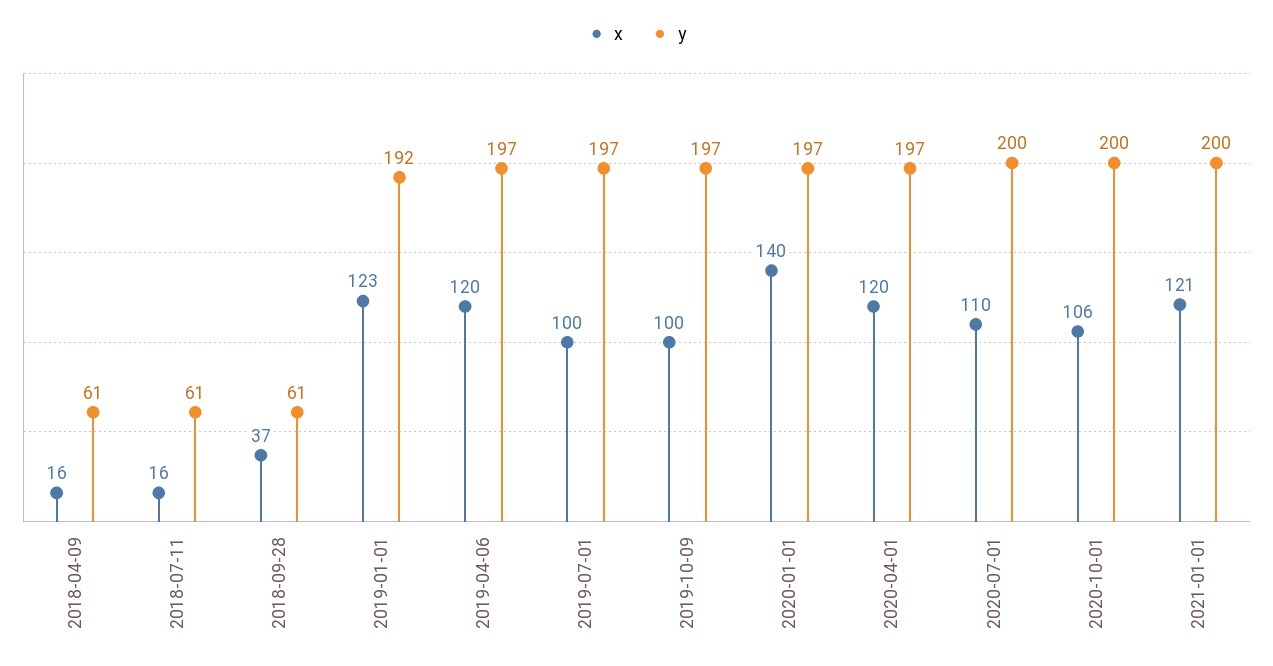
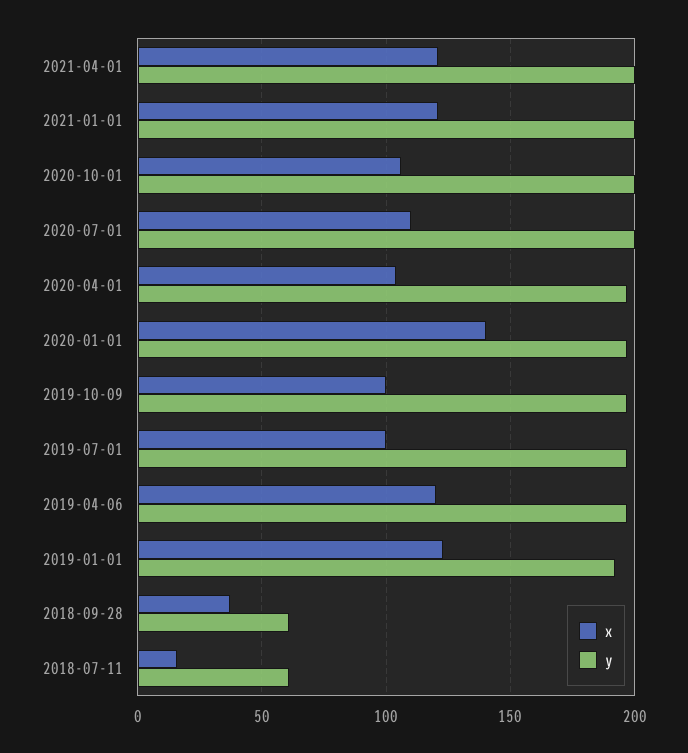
x, 2018-04-09: 16 -> none
y, 2018-04-09: 61 -> none
x, 2020-04-01: 120 -> 105
x, 2021-04-01: none -> 120
y, 2021-04-01: none -> 200

